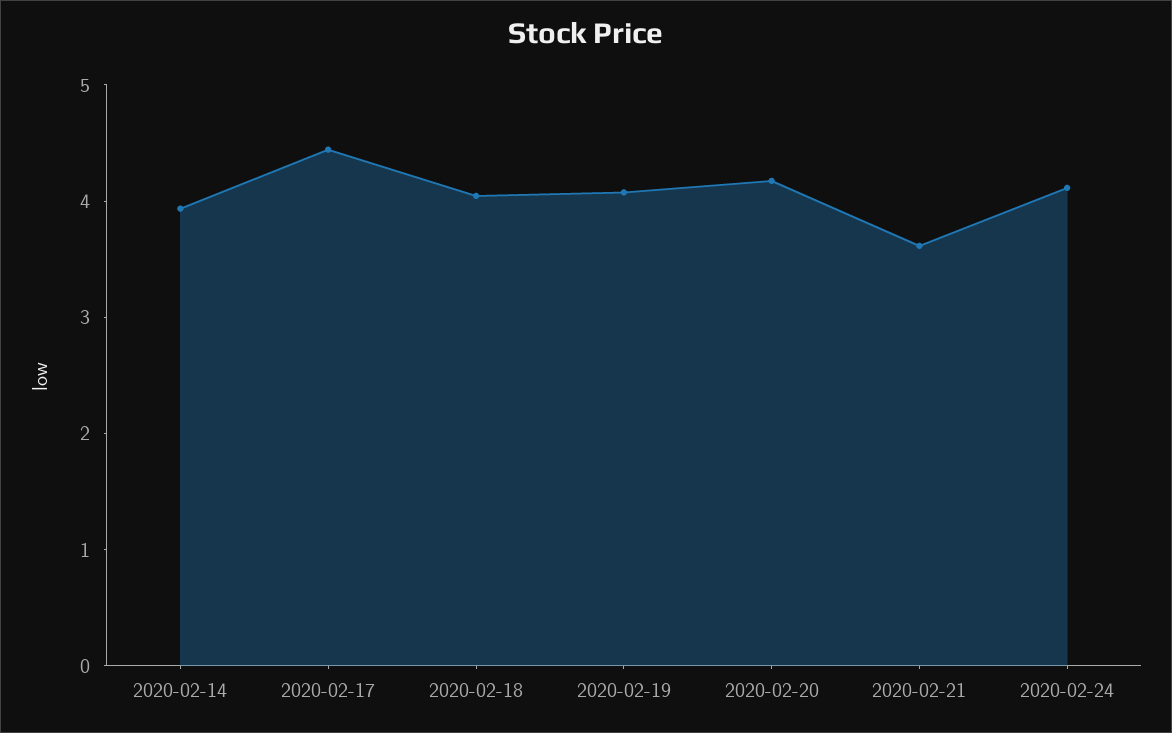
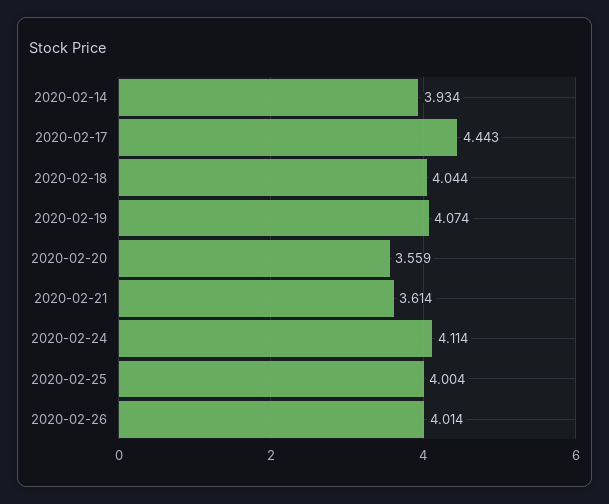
2020-02-20: 4.2 -> 3.559
2020-02-25: none -> 4.004
2020-02-26: none -> 4.014

